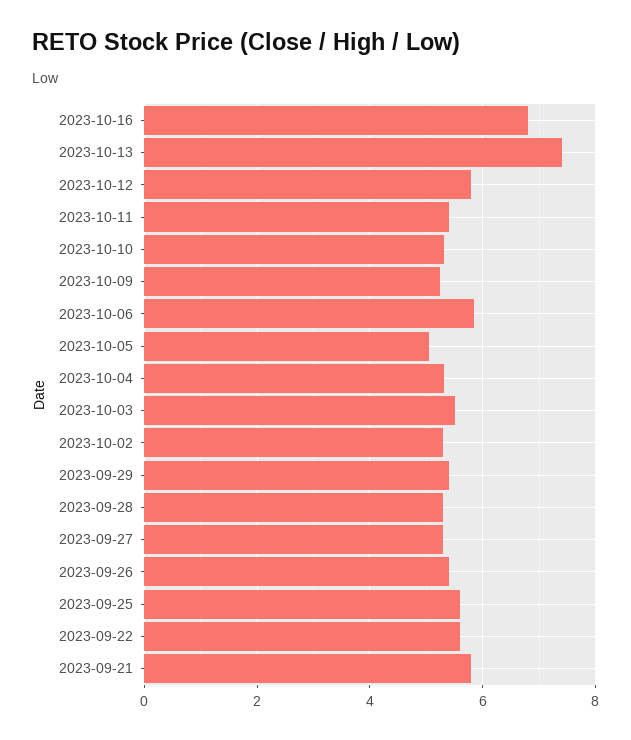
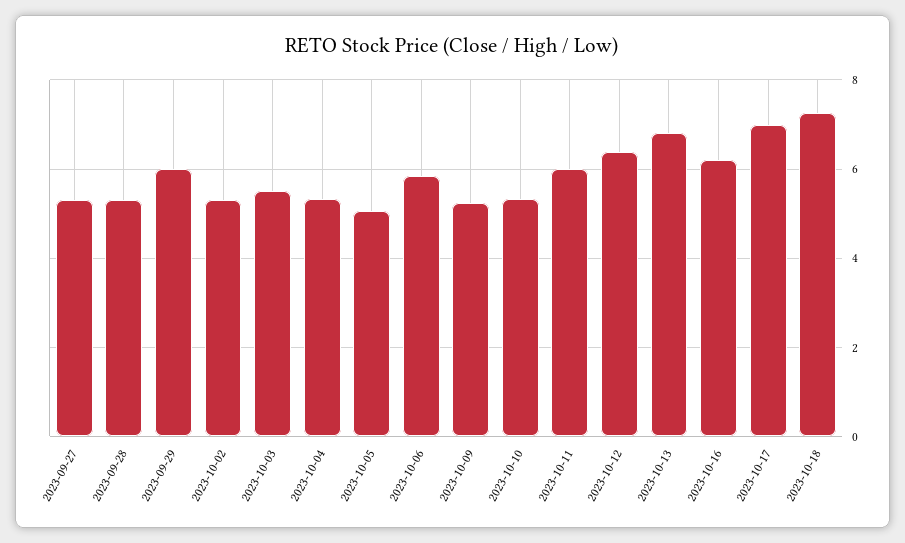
2023-10-16: 6.8 -> 6.2
2023-10-13: 7.4 -> 6.8
2023-10-12: 5.8 -> 6.4
2023-10-11: 5.4 -> 6
2023-09-29: 5.4 -> 6
2023-09-26: 5.4 -> none
2023-09-25: 5.6 -> none
2023-09-22: 5.6 -> none
2023-09-21: 5.8 -> none
2023-10-17: none -> 7
2023-10-18: none -> 7.2

